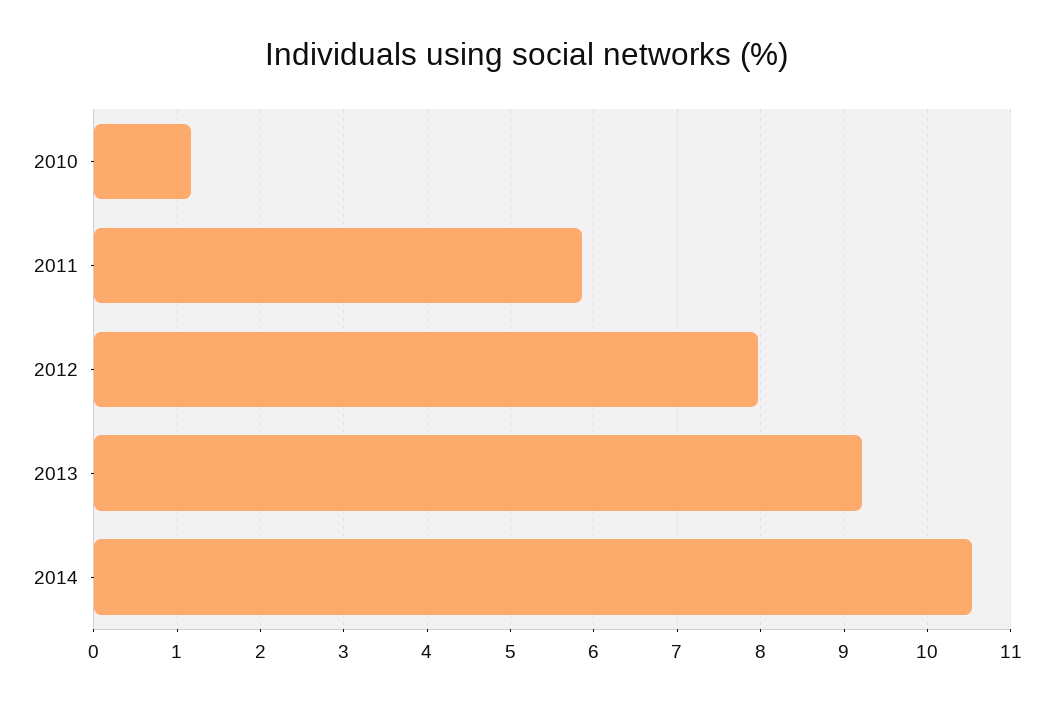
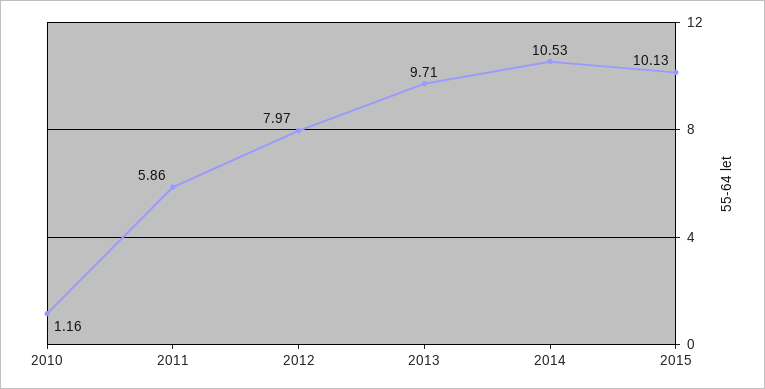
2013: 9.2 -> 9.71
2015: none -> 10.13

